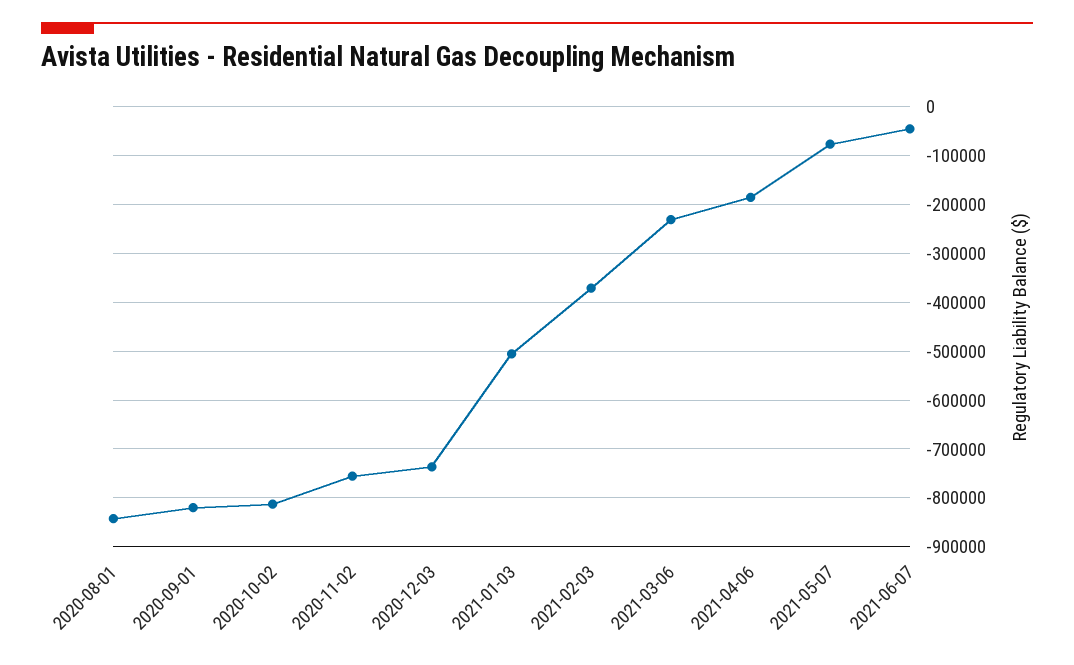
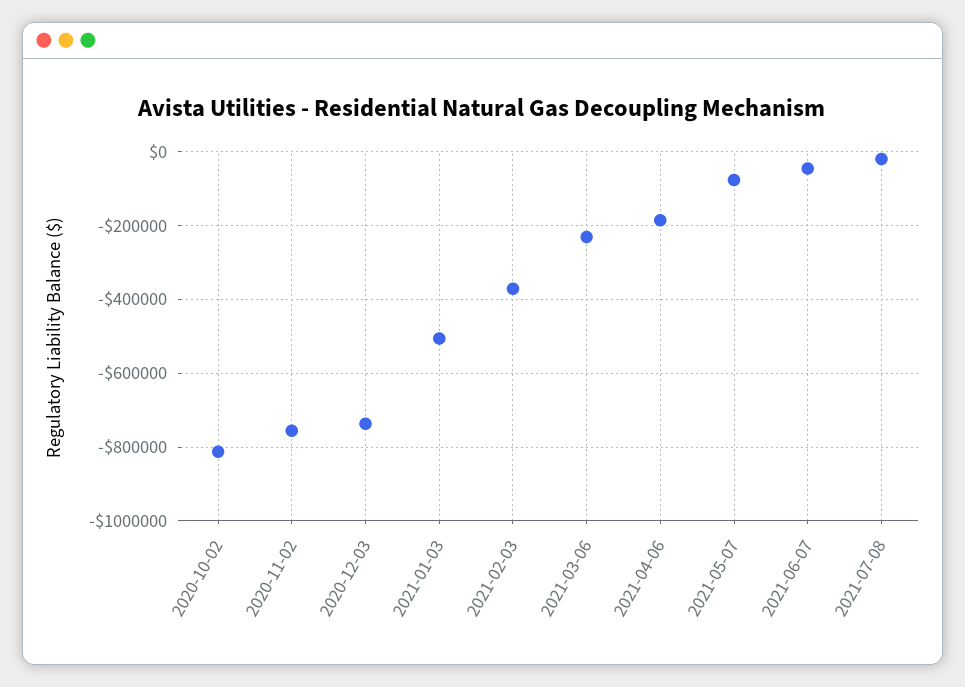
2020-08-01: -840000 -> none
2020-09-01: -820000 -> none
2021-07-08: none -> -20000

